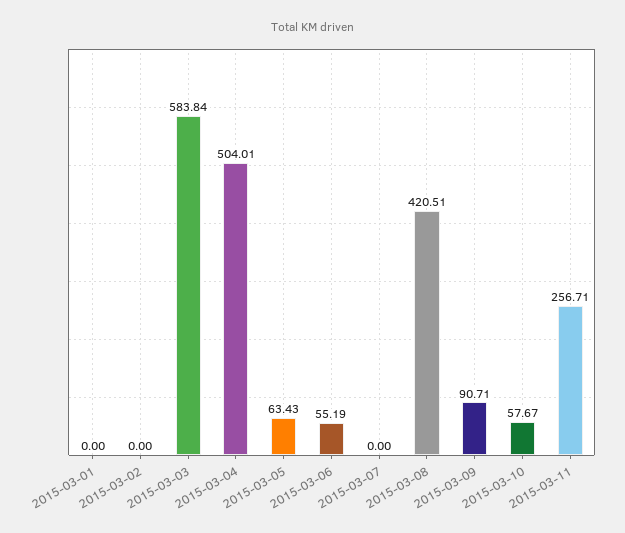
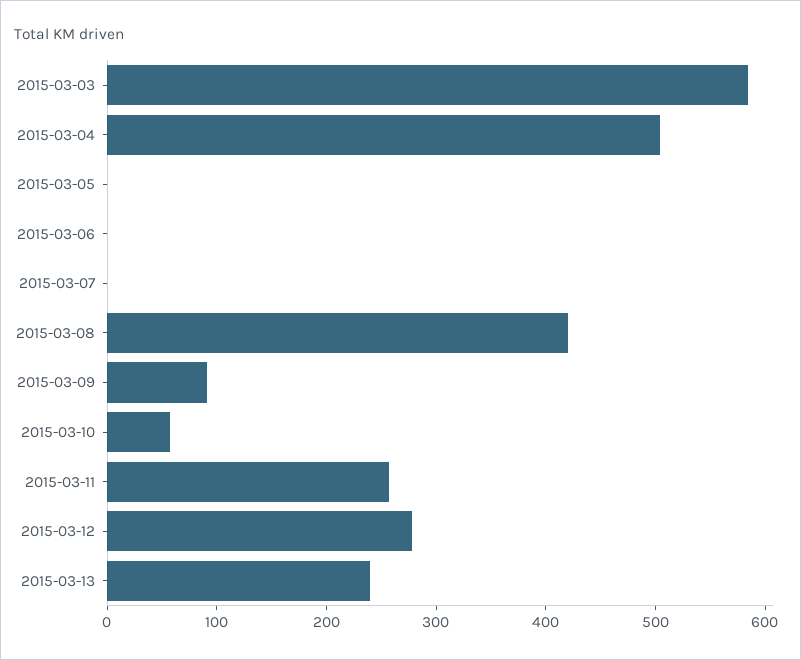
2015-03-01: 0 -> none
2015-03-02: 0 -> none
2015-03-05: 63.43 -> 0
2015-03-06: 55.19 -> 0
2015-03-12: none -> 280
2015-03-13: none -> 240

